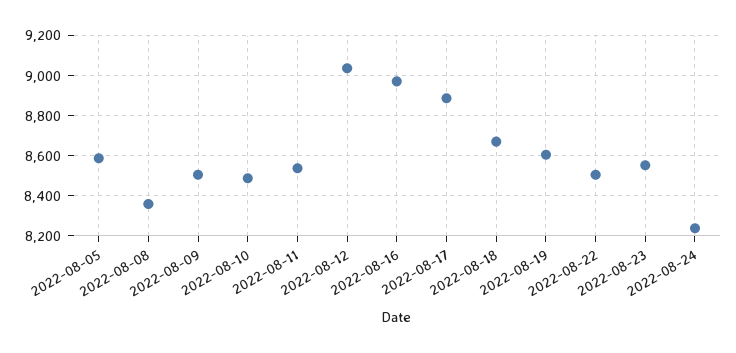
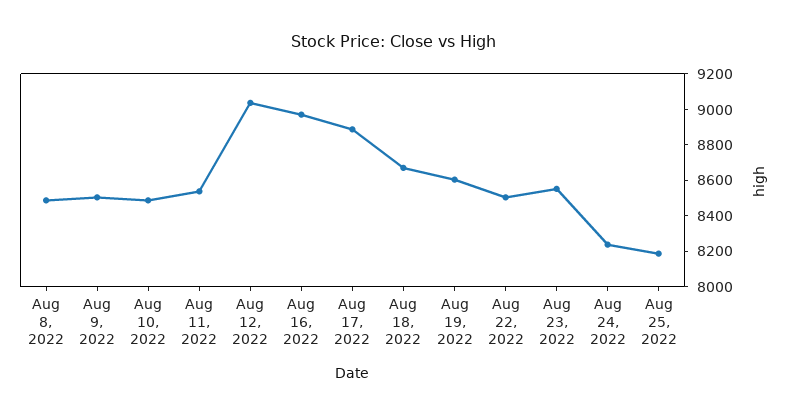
2022-08-05: 8600 -> none
2022-08-08: 8350 -> 8500
Aug 25, 2022: none -> 8200

